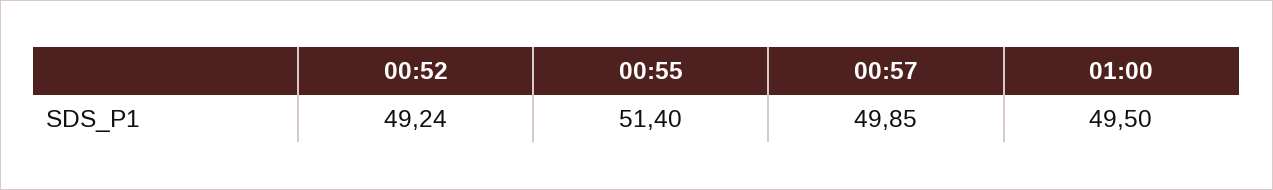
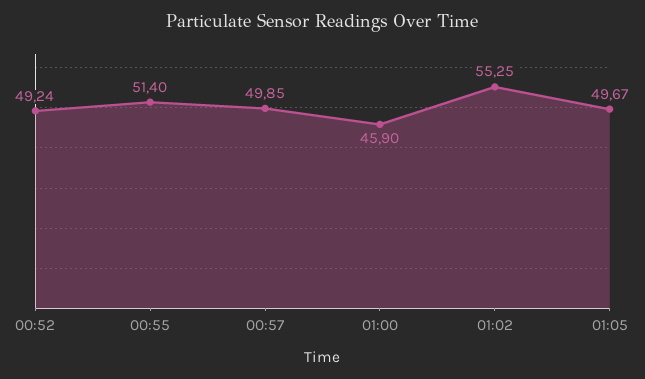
01:00: 49.5 -> 45.9
01:02: none -> 55.25
01:05: none -> 49.67

